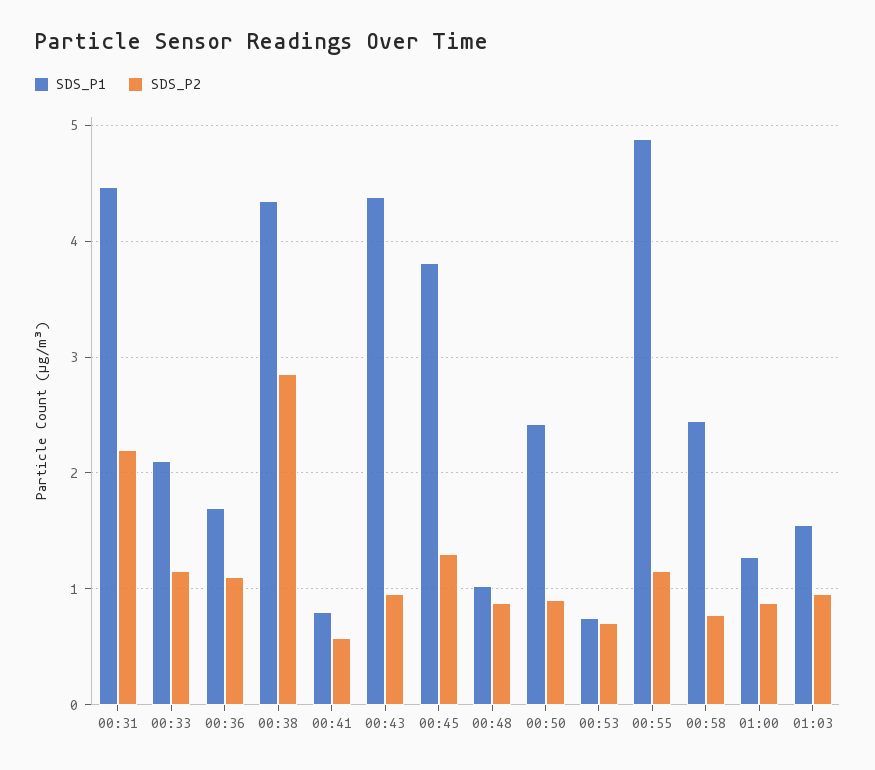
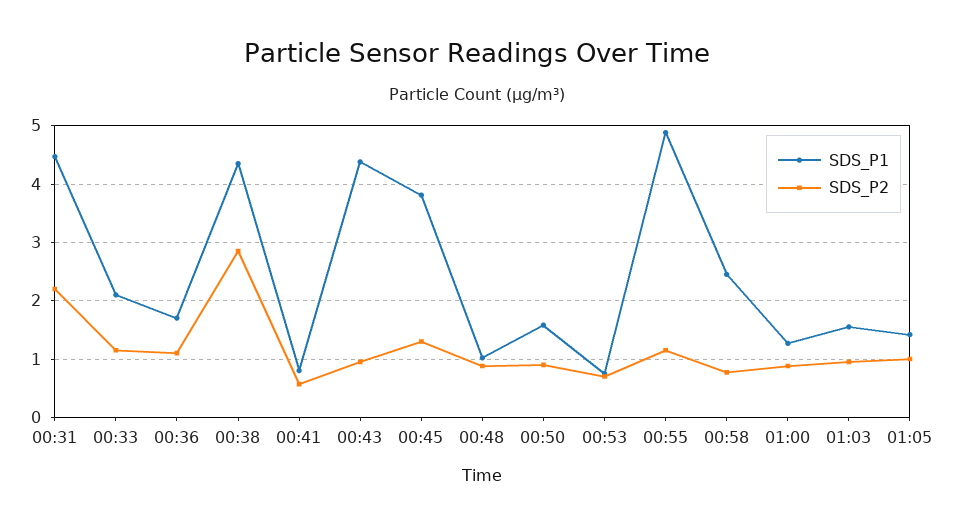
SDS_P1, 00:50: 2.4 -> 1.6
SDS_P1, 01:05: none -> 1.4
SDS_P2, 01:05: none -> 1

